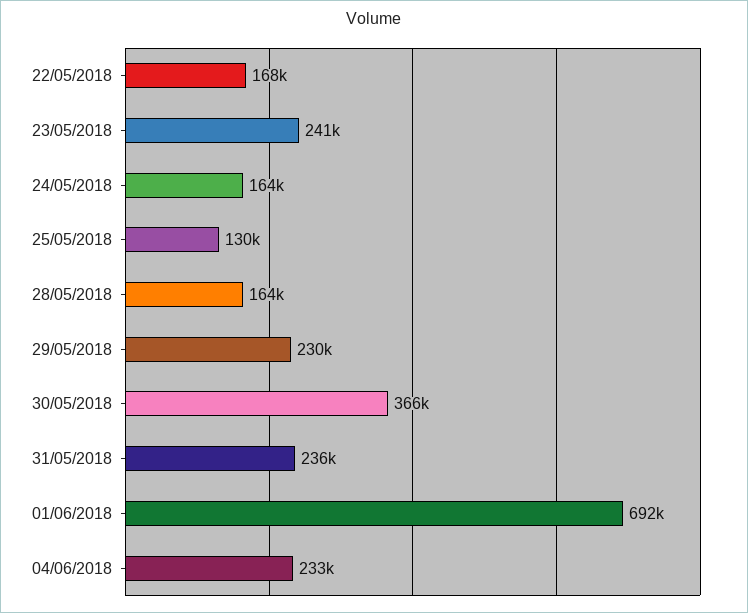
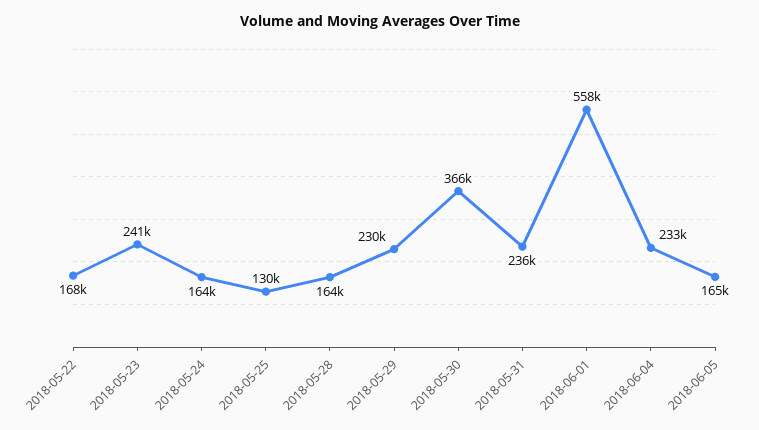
01/06/2018: 692000 -> 558000
2018-06-05: none -> 165000

